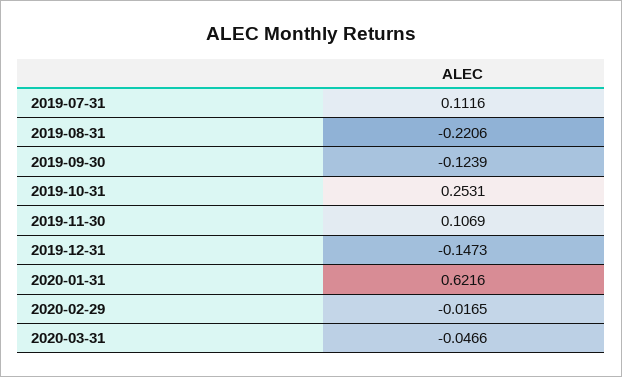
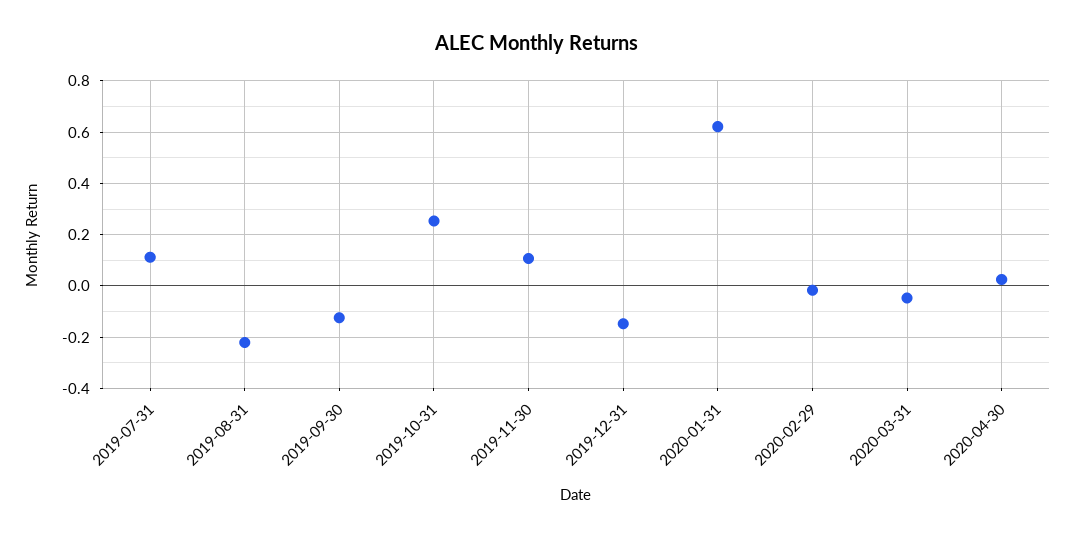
2020-04-30: none -> 0.025

